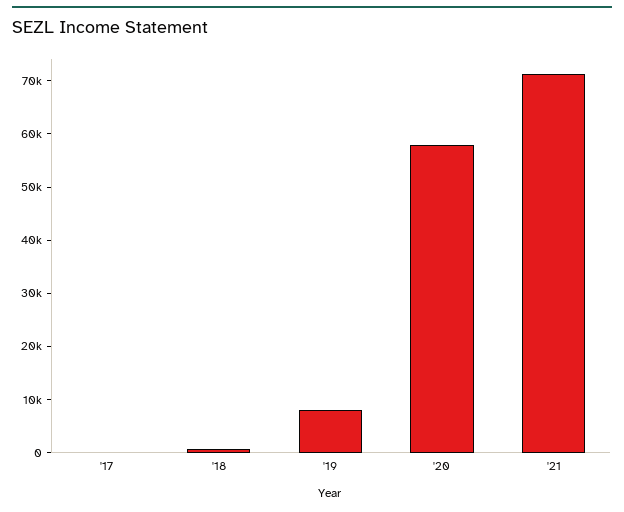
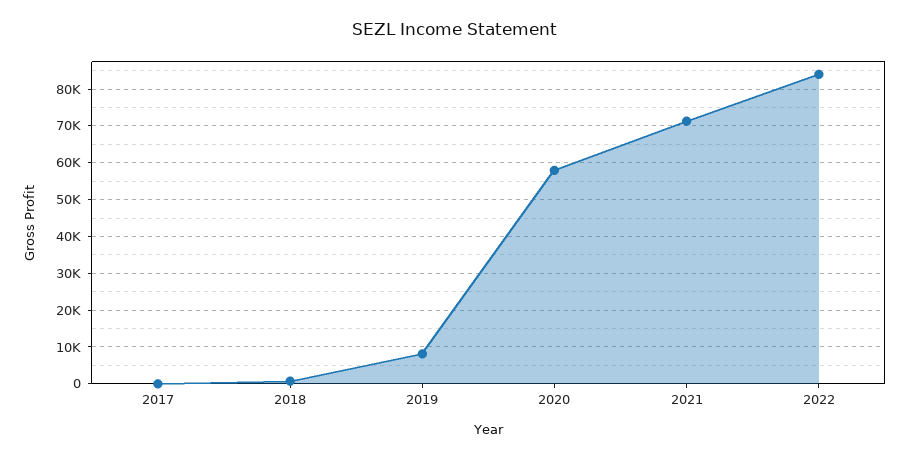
2022: none -> 84000

